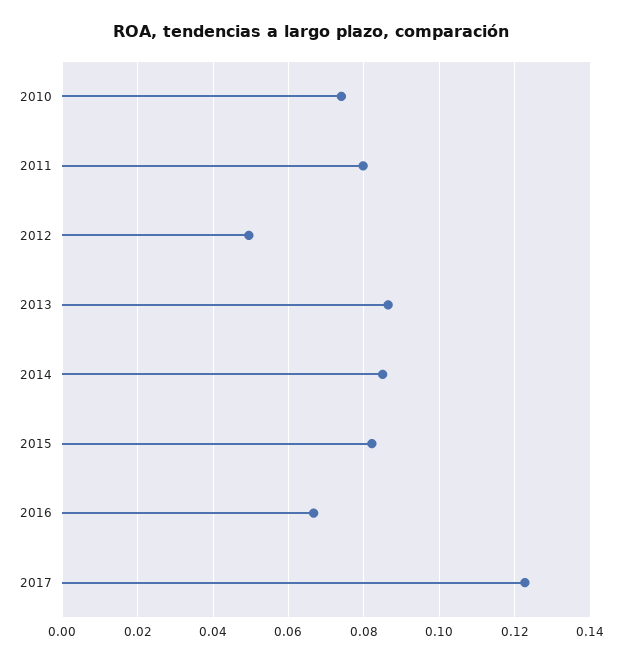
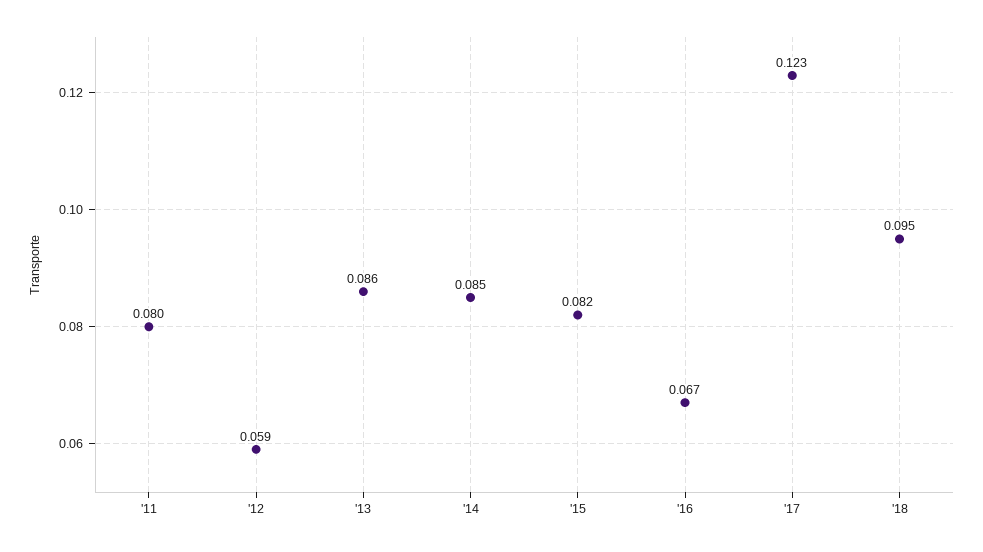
2010: 0.074 -> none
2012: 0.05 -> 0.059
'18: none -> 0.095

